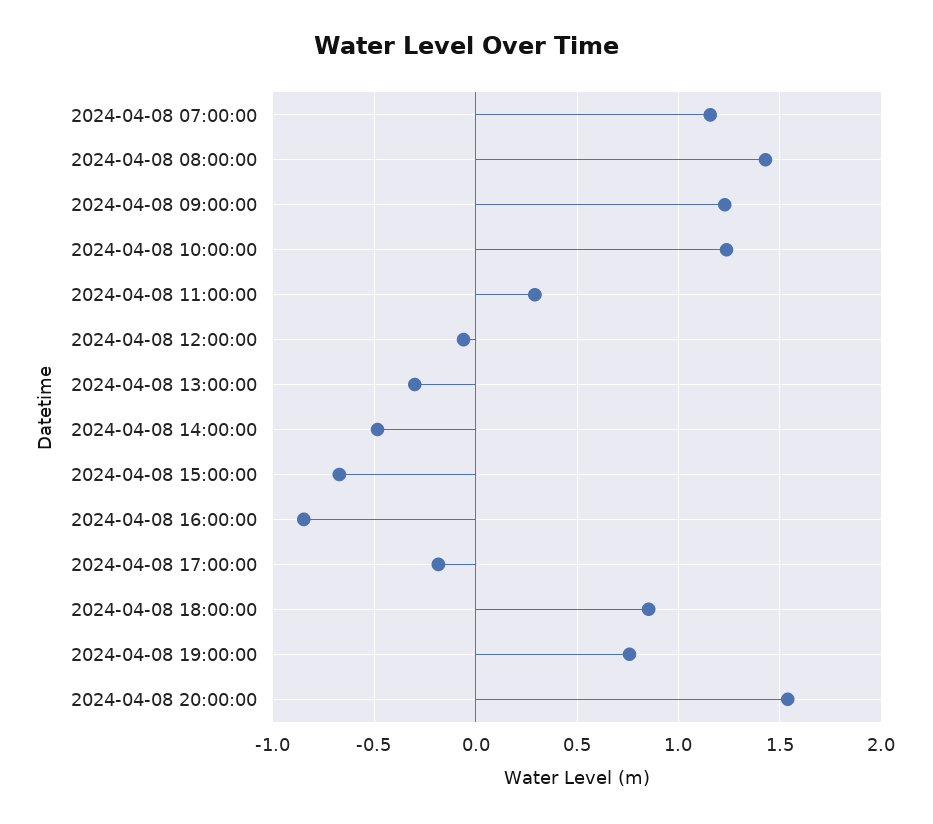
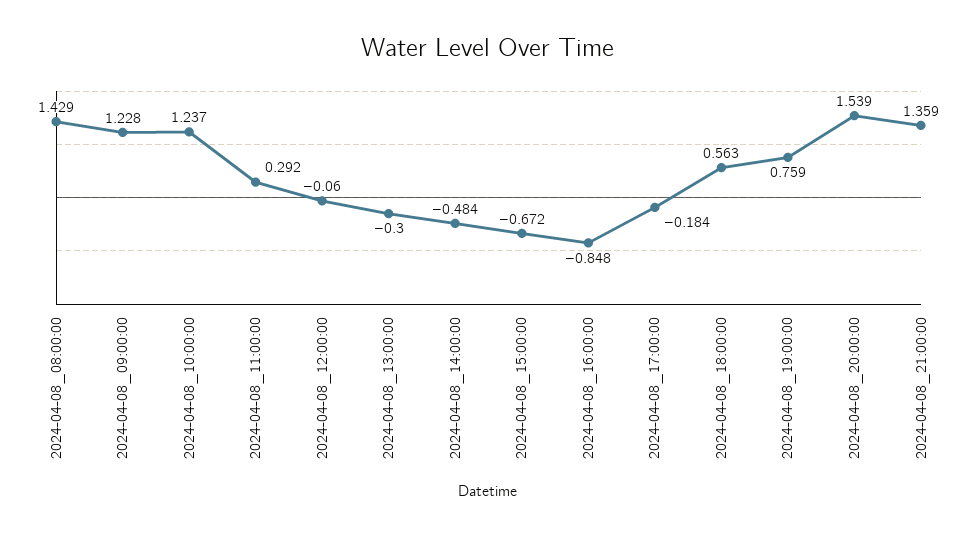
2024-04-08 07:00:00: 1.15 -> none
2024-04-08 18:00:00: 0.85 -> 0.563
2024-04-08_21:00:00: none -> 1.359

